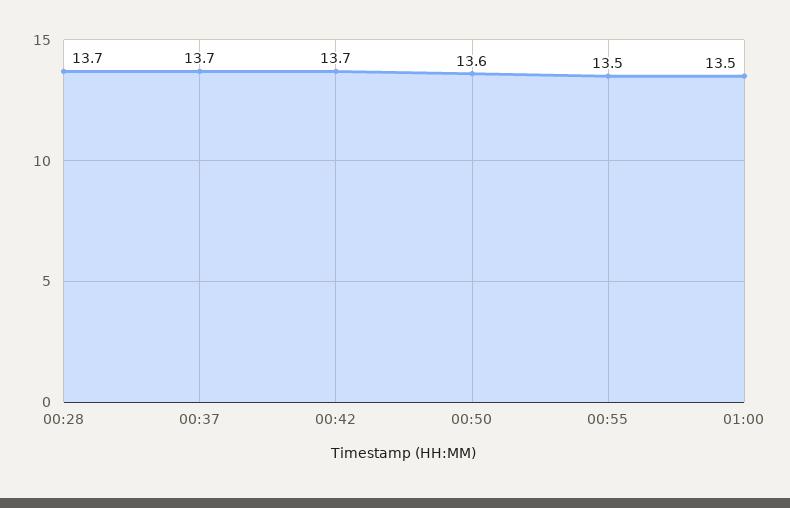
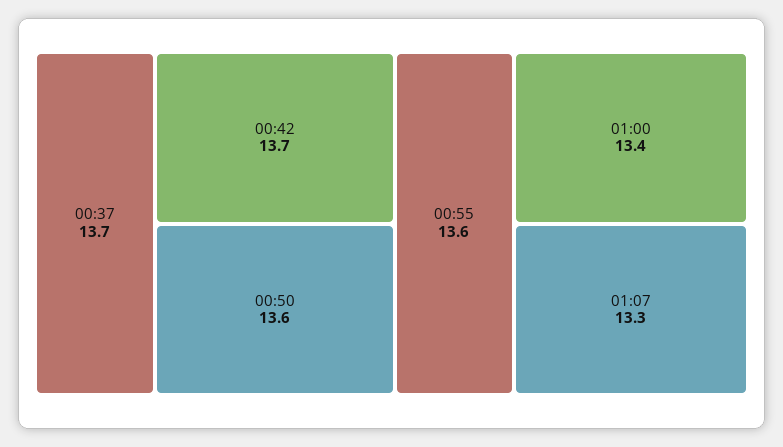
00:28: 13.7 -> none
00:55: 13.5 -> 13.6
01:00: 13.5 -> 13.4
01:07: none -> 13.3

